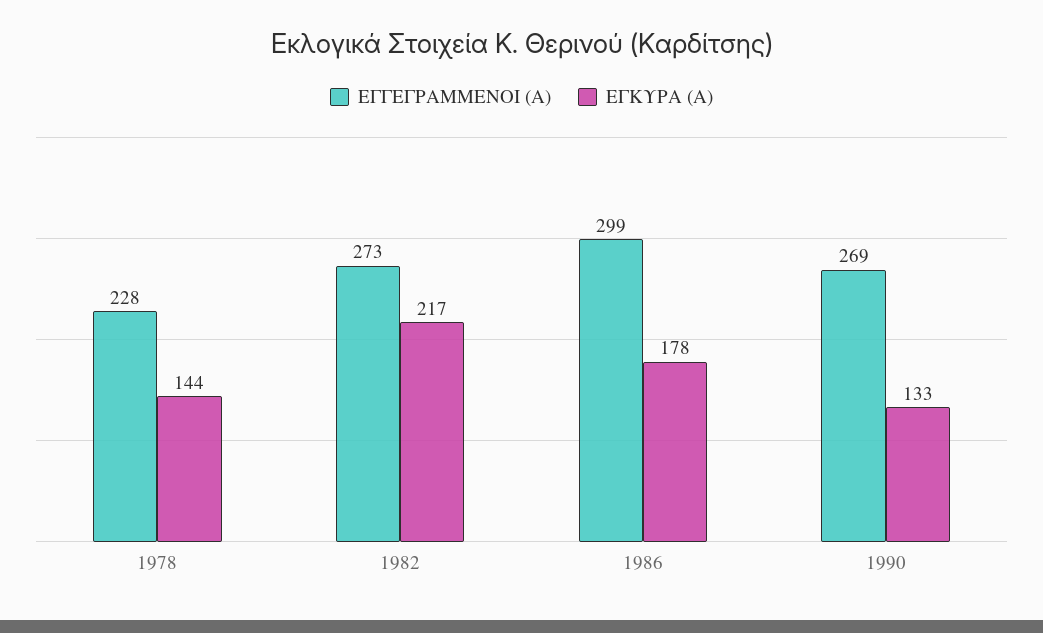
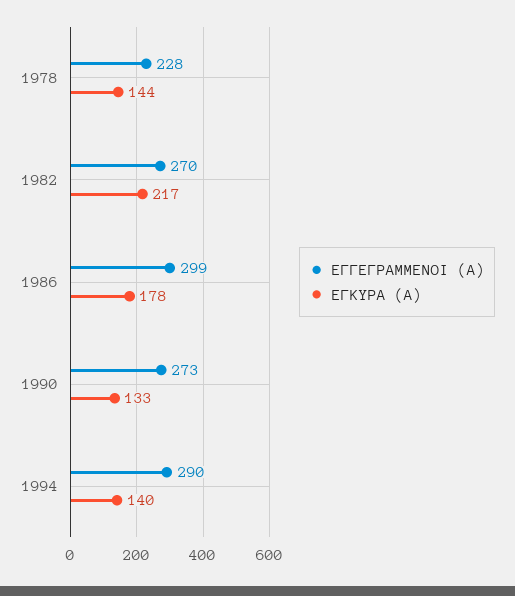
ΕΓΓΕΓΡΑΜΜΕΝΟΙ (Α), 1982: 273 -> 270
ΕΓΓΕΓΡΑΜΜΕΝΟΙ (Α), 1990: 269 -> 273
ΕΓΓΕΓΡΑΜΜΕΝΟΙ (Α), 1994: none -> 290
ΕΓΚΥΡΑ (Α), 1994: none -> 140

